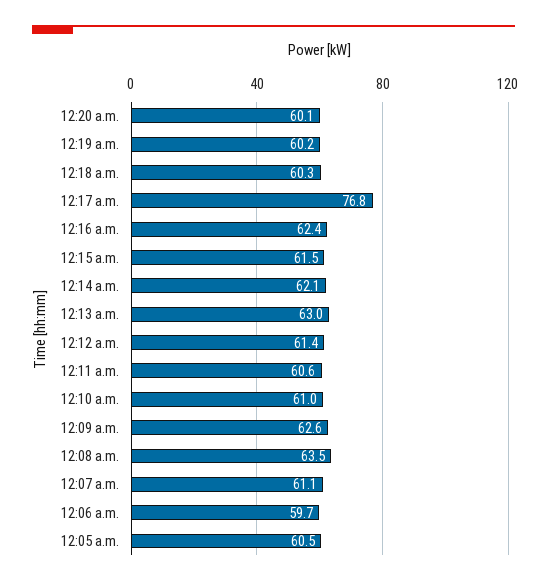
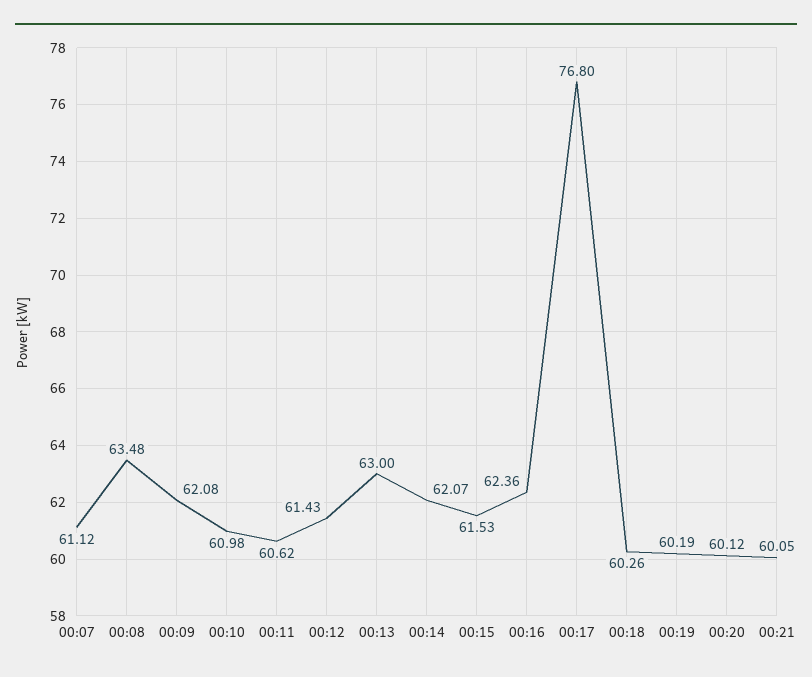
12:09 a.m.: 62.6 -> 62.08
12:06 a.m.: 59.7 -> none
12:05 a.m.: 60.5 -> none
00:21: none -> 60.05

